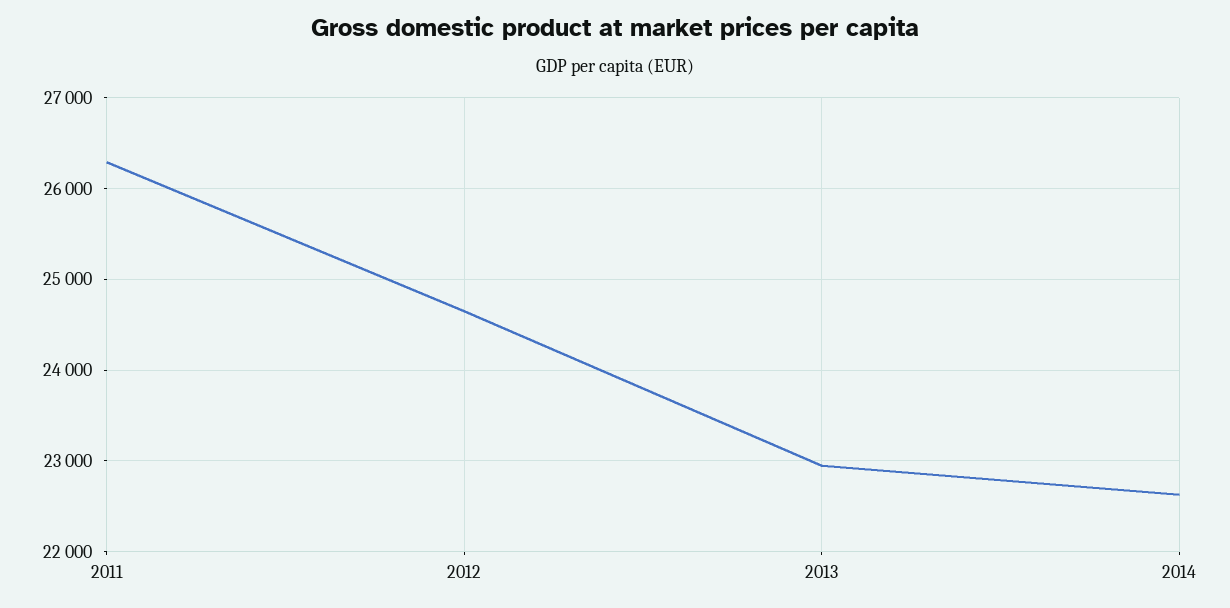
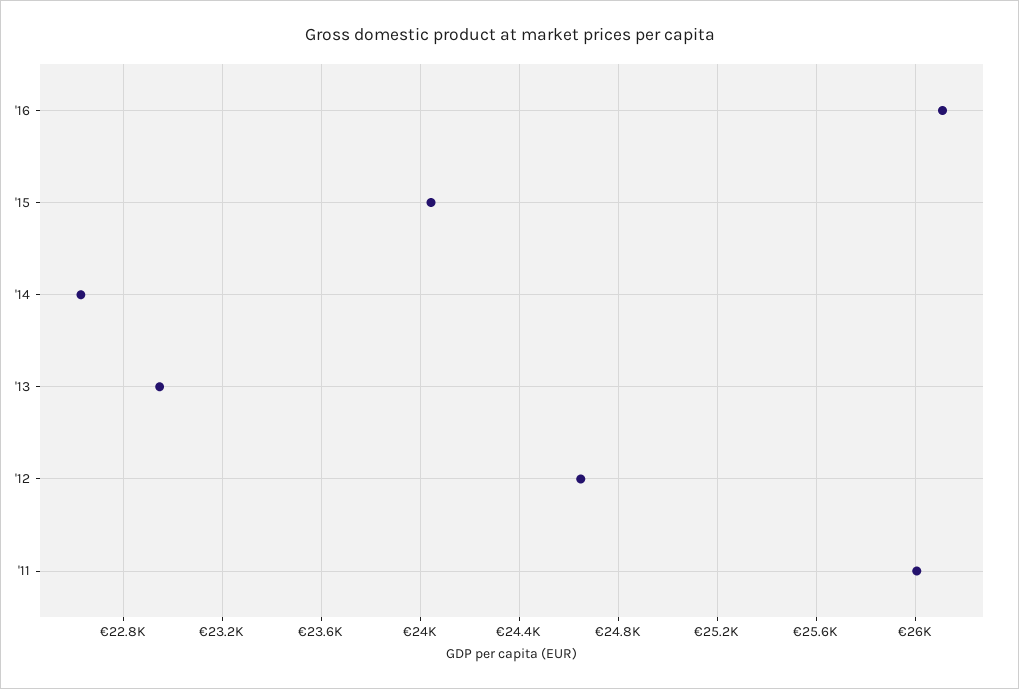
2011: 26300 -> 26000
'16: none -> 26100
'15: none -> 24050

